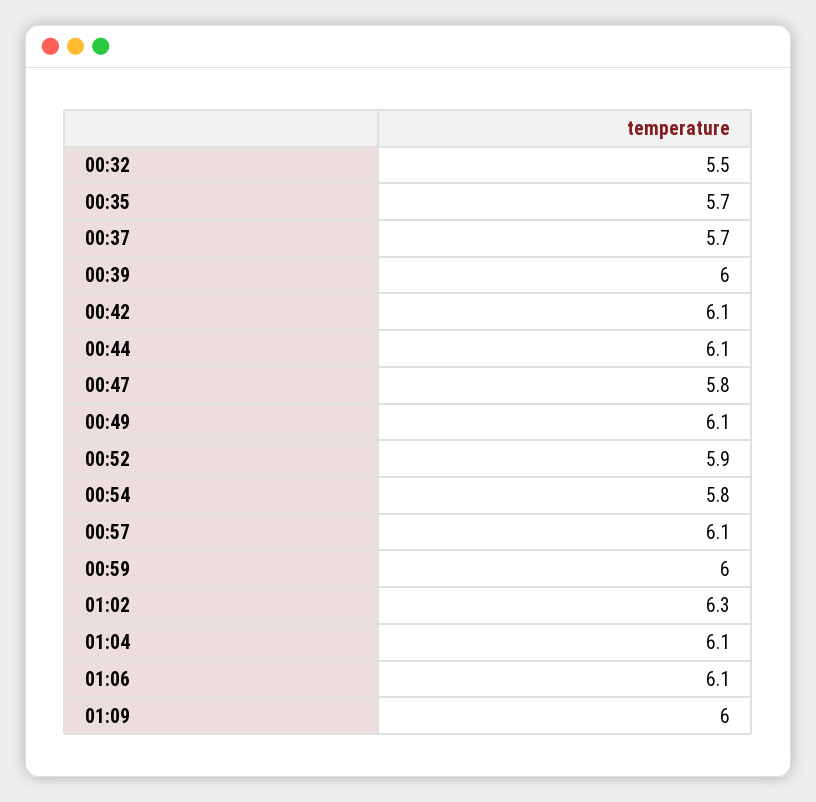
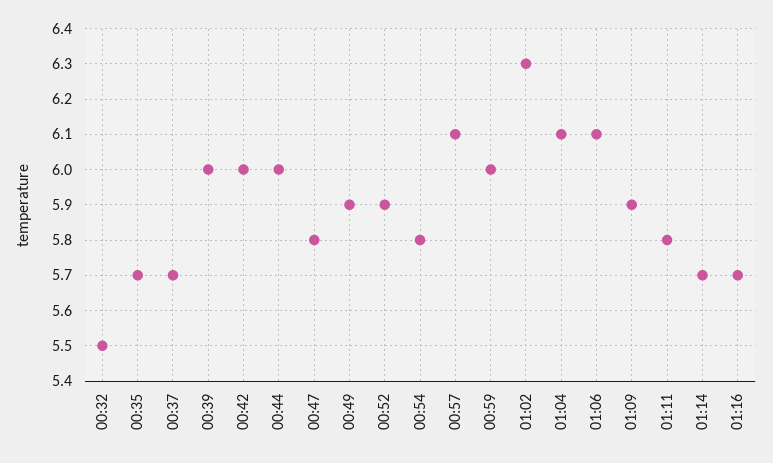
00:42: 6.1 -> 6
00:44: 6.1 -> 6
00:49: 6.1 -> 5.9
01:09: 6 -> 5.9
01:11: none -> 5.8
01:14: none -> 5.7
01:16: none -> 5.7

